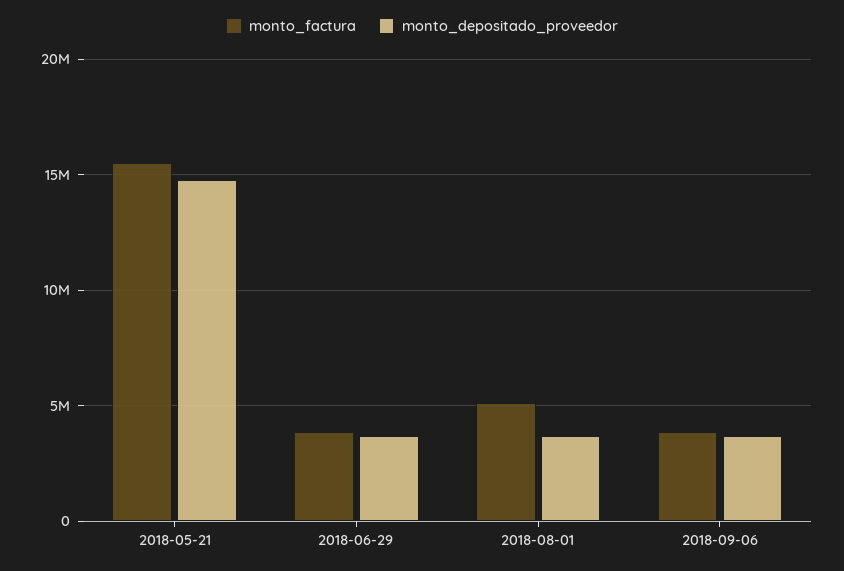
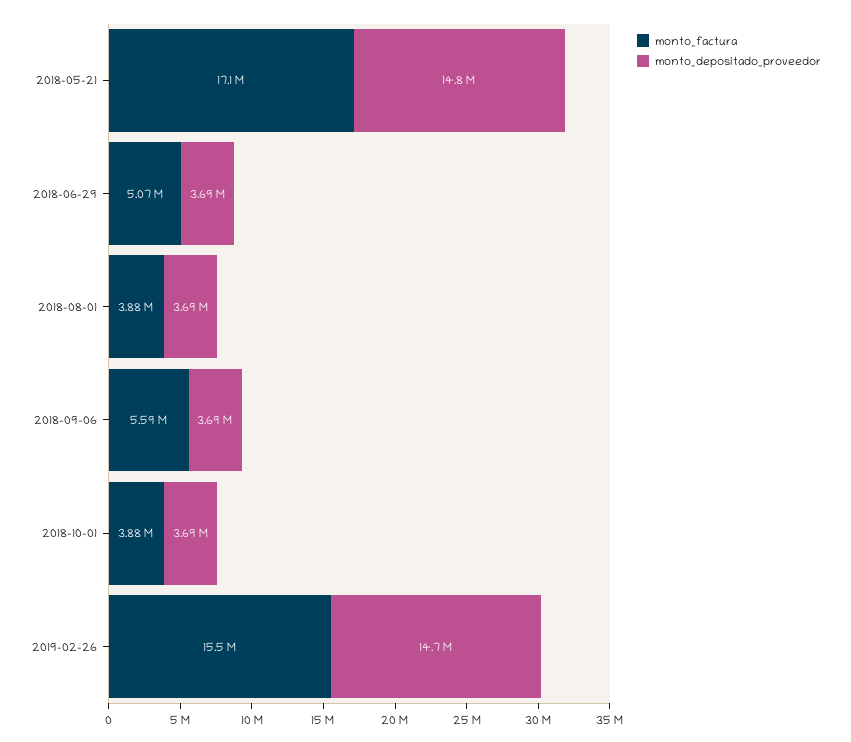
monto_factura, 2018-05-21: 15500000 -> 17100000
monto_factura, 2018-06-29: 4000000 -> 5070000
monto_factura, 2018-08-01: 5000000 -> 3880000
monto_factura, 2018-09-06: 4000000 -> 5590000
monto_factura, 2018-10-01: none -> 3880000
monto_depositado_proveedor, 2018-10-01: none -> 3690000
monto_factura, 2019-02-26: none -> 15500000
monto_depositado_proveedor, 2019-02-26: none -> 14700000

